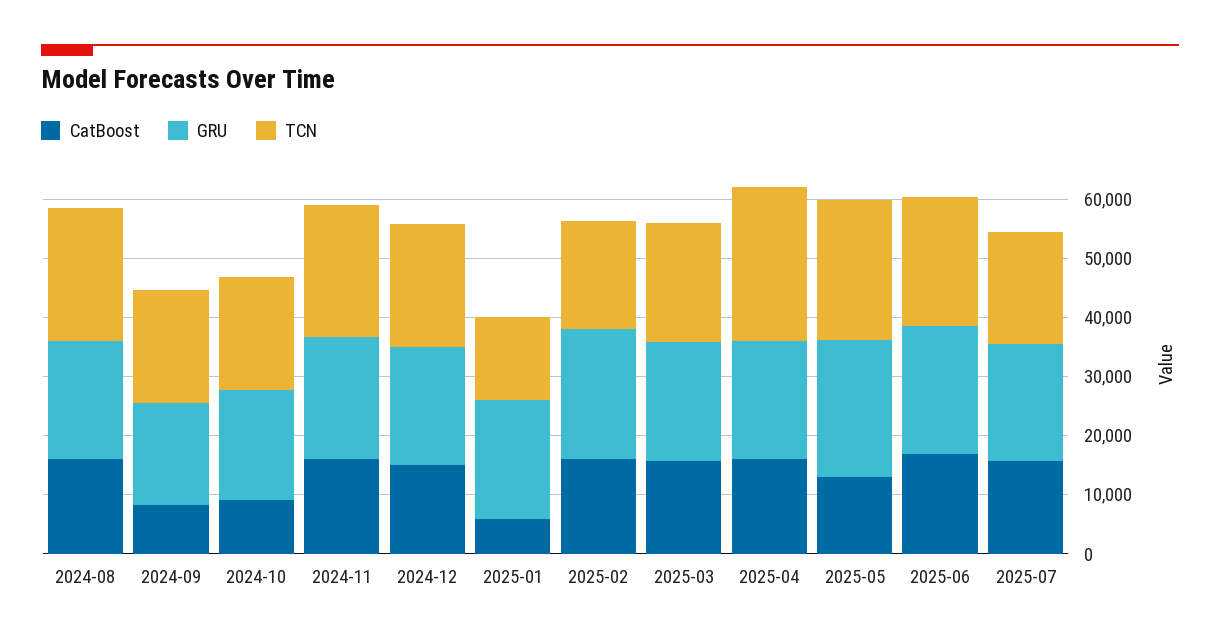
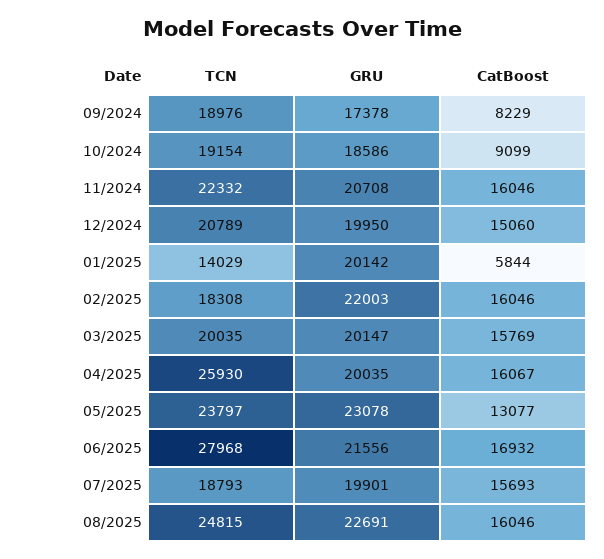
CatBoost, 2024-08: 16000 -> none
GRU, 2024-08: 20000 -> none
TCN, 2024-08: 22000 -> none
TCN, 2025-06: 22000 -> 27968
TCN, 08/2025: none -> 24815
GRU, 08/2025: none -> 22691
CatBoost, 08/2025: none -> 16046

